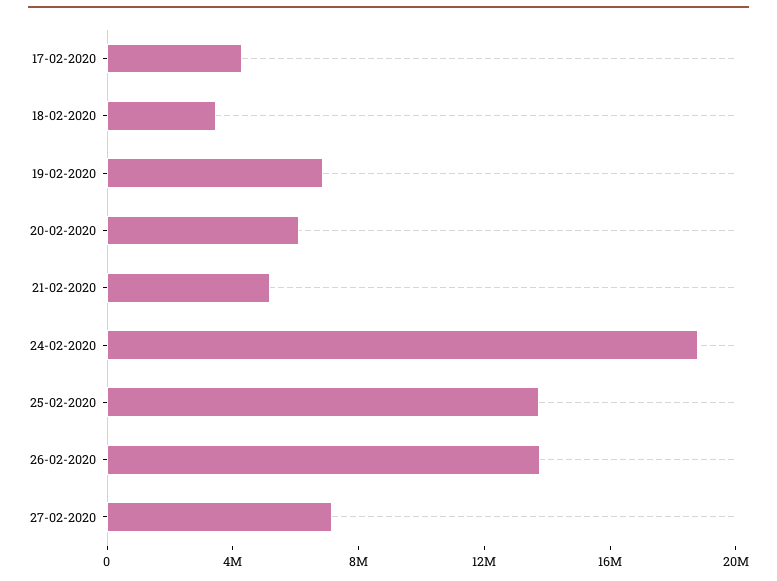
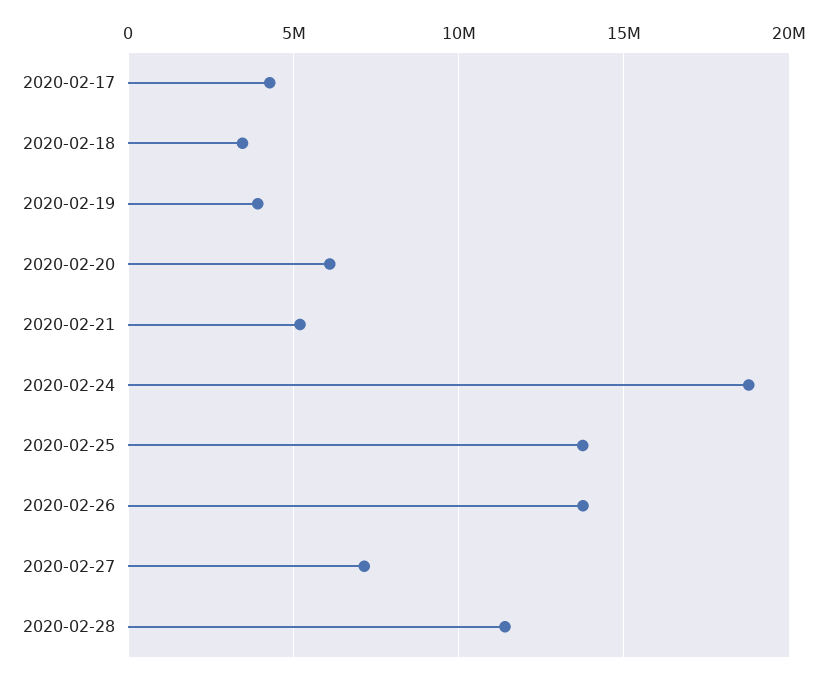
19-02-2020: 7000000 -> 4000000
2020-02-28: none -> 11500000

